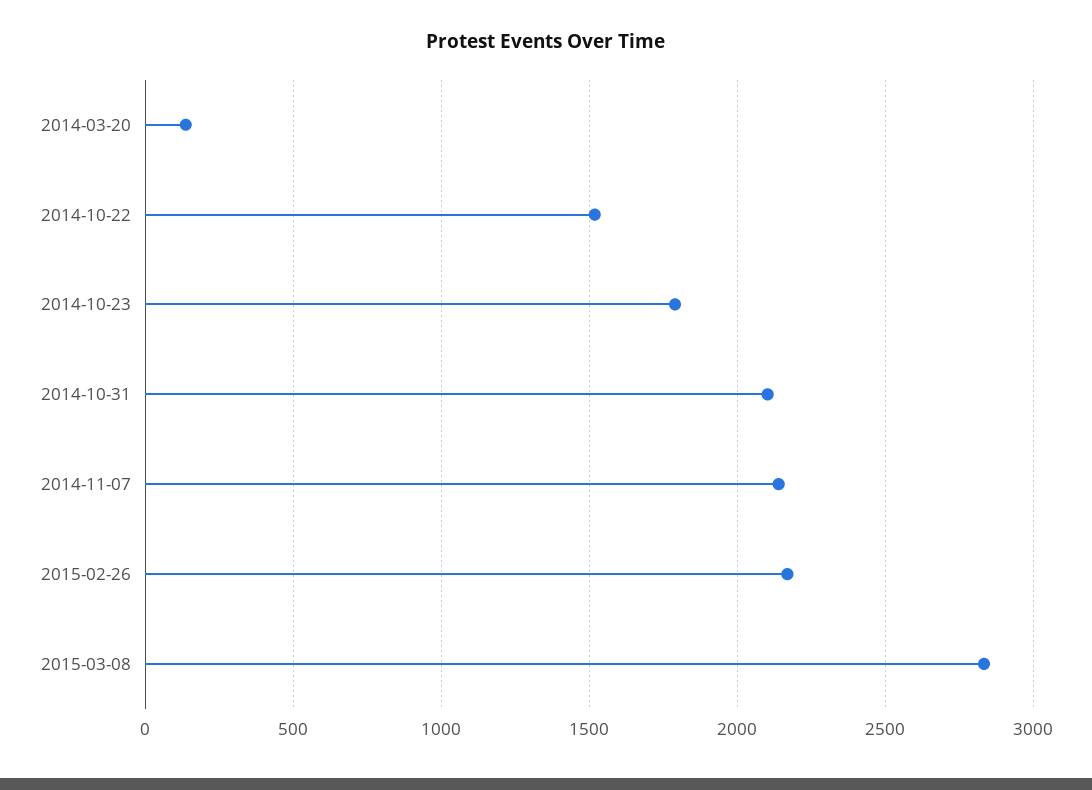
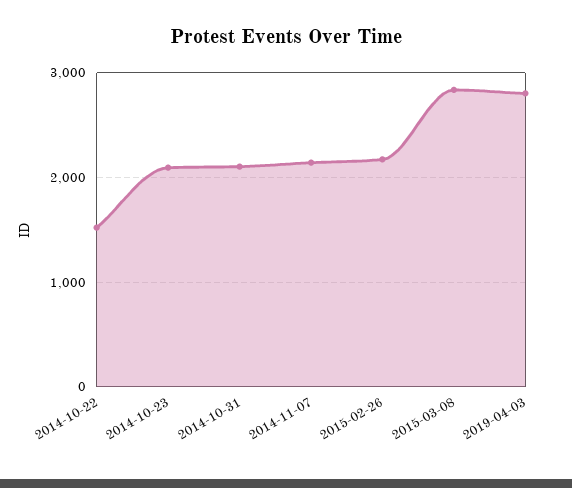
2014-03-20: 150 -> none
2014-10-23: 1800 -> 2100
2019-04-03: none -> 2800

